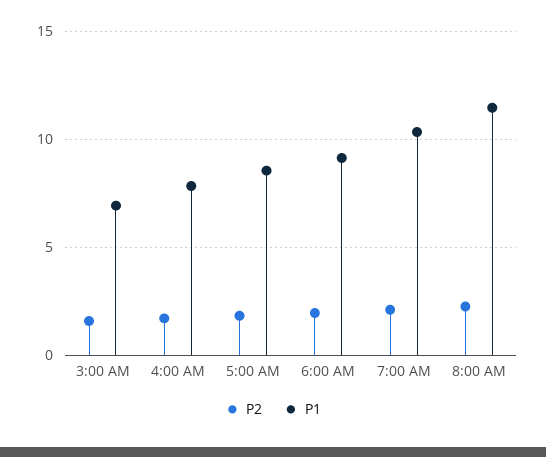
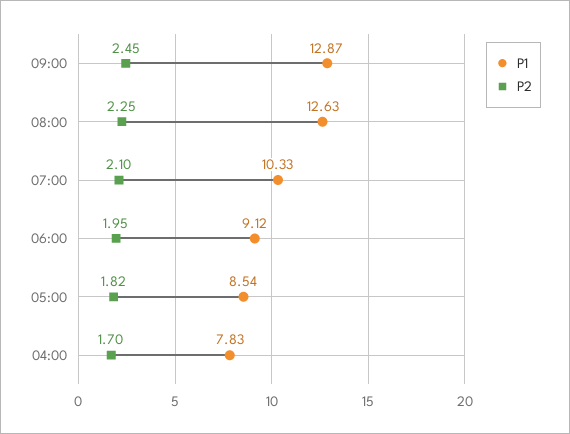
P2, 3:00 AM: 1.5 -> none
P1, 3:00 AM: 7 -> none
P1, 8:00 AM: 11.5 -> 12.63
P1, 09:00: none -> 12.87
P2, 09:00: none -> 2.45

